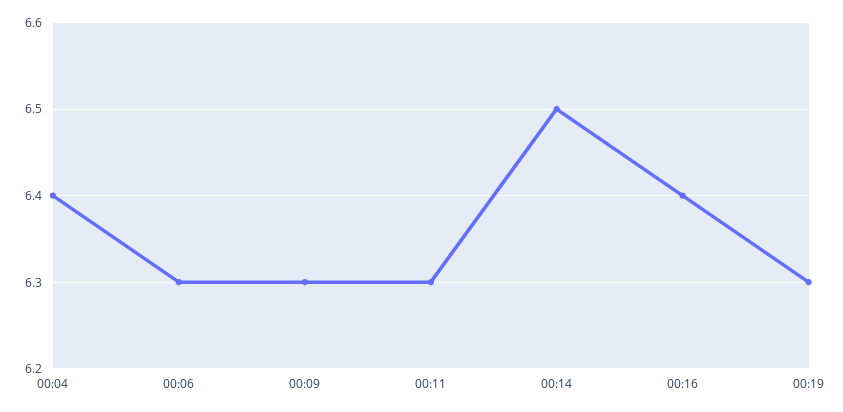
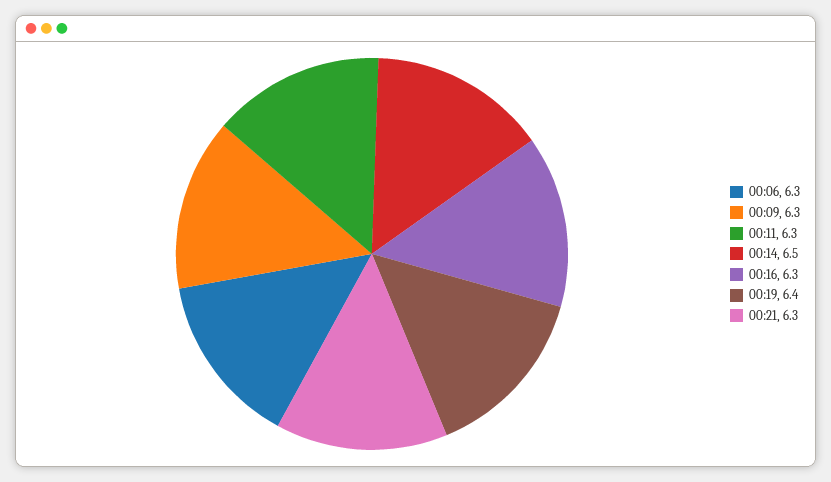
00:04: 6.4 -> none
00:16: 6.4 -> 6.3
00:19: 6.3 -> 6.4
00:21: none -> 6.3

